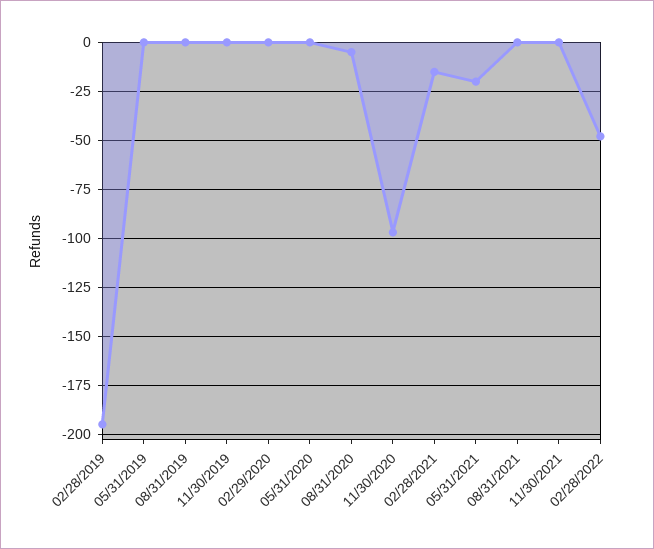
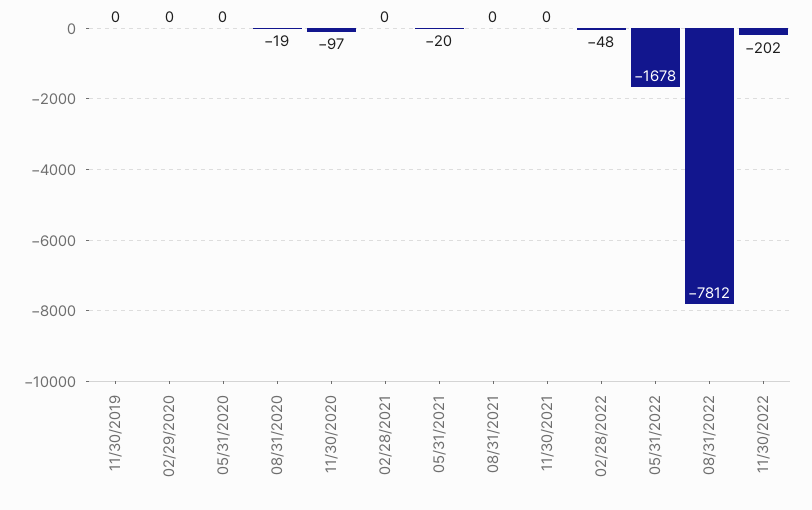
02/28/2019: -195 -> none
05/31/2019: 0 -> none
08/31/2019: 0 -> none
08/31/2020: -5 -> -19
02/28/2021: -15 -> 0
05/31/2022: none -> -1678
08/31/2022: none -> -7812
11/30/2022: none -> -202

